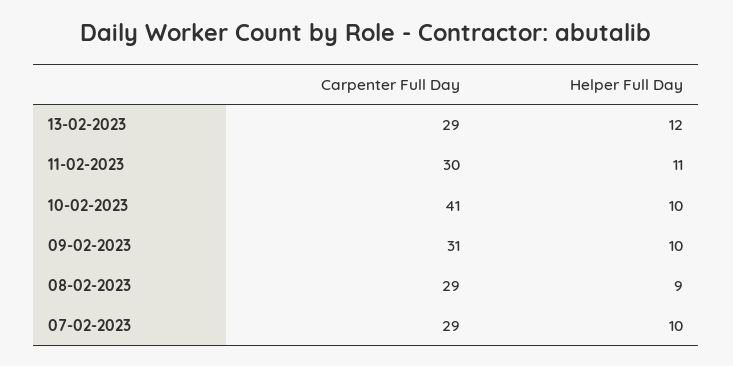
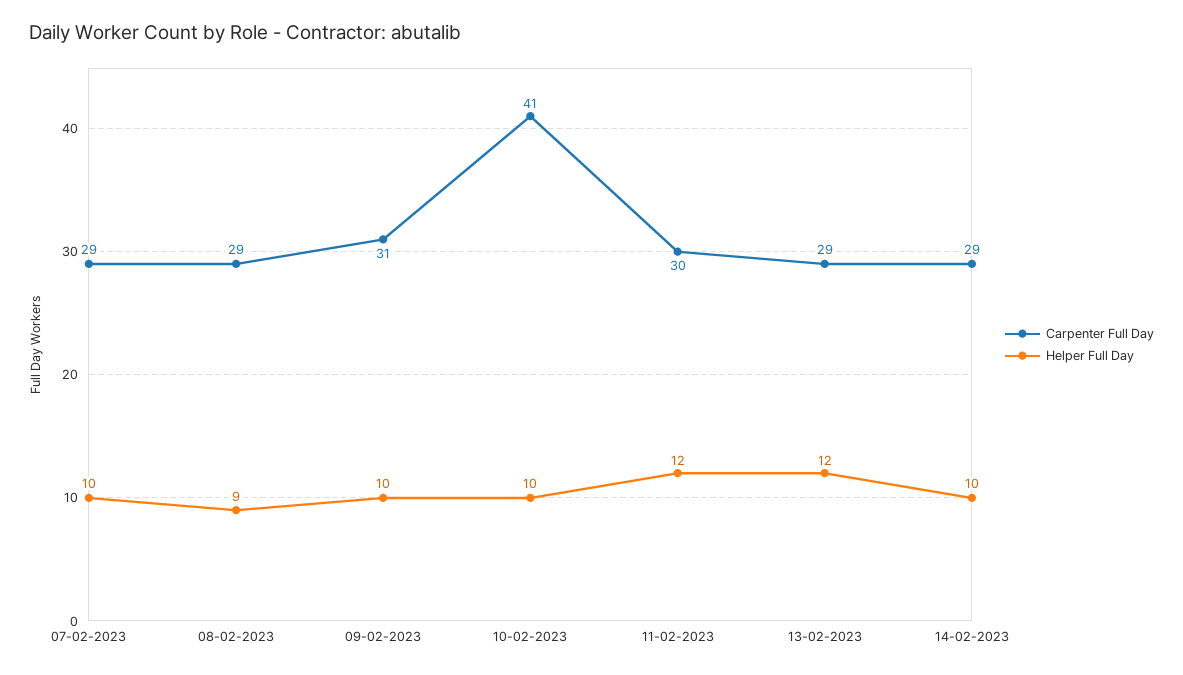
Helper Full Day, 11-02-2023: 11 -> 12
Carpenter Full Day, 14-02-2023: none -> 29
Helper Full Day, 14-02-2023: none -> 10

